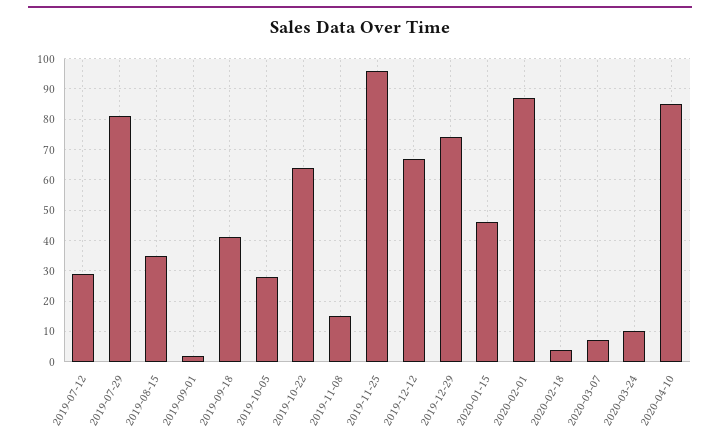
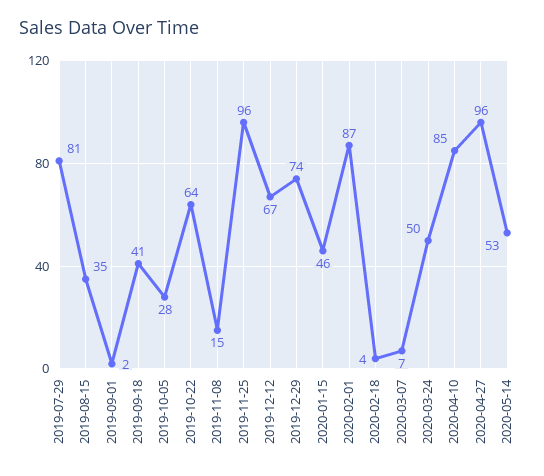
2019-07-12: 30 -> none
2020-03-24: 10 -> 50
2020-04-27: none -> 96
2020-05-14: none -> 53

